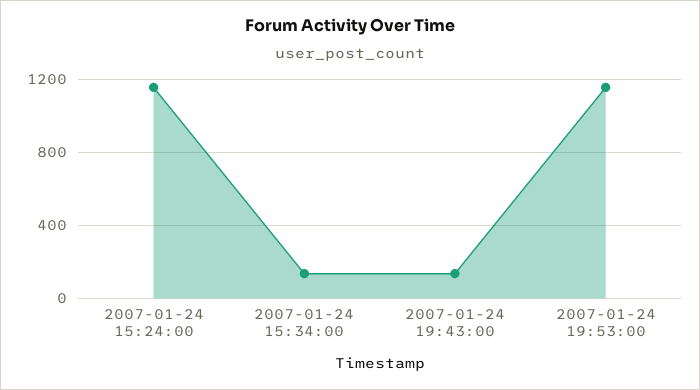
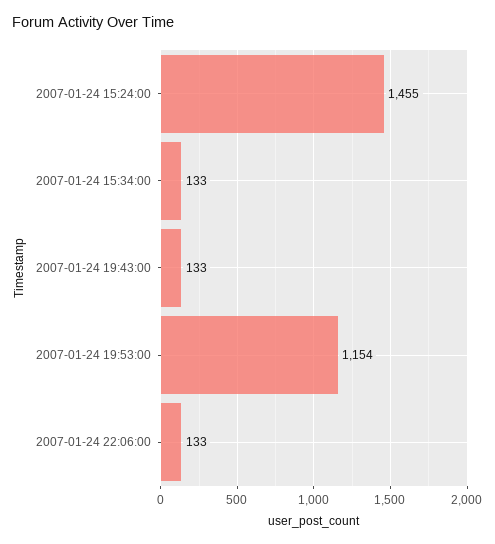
2007-01-24 15:24:00: 1150 -> 1455
2007-01-24 22:06:00: none -> 133

